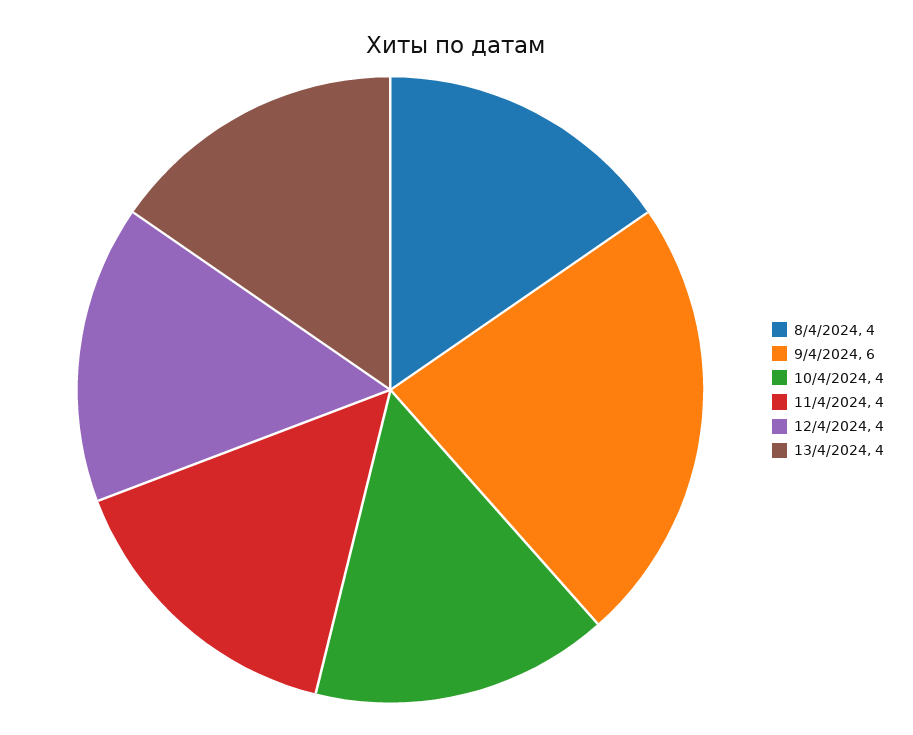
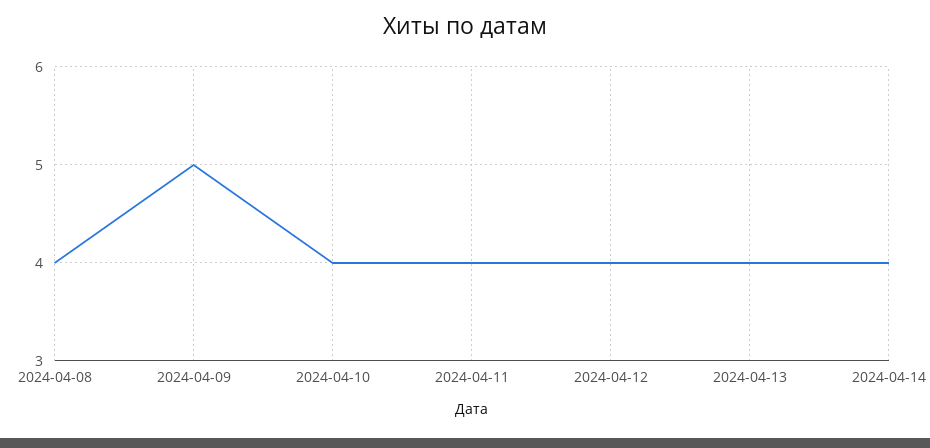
9/4/2024: 6 -> 5
2024-04-14: none -> 4

